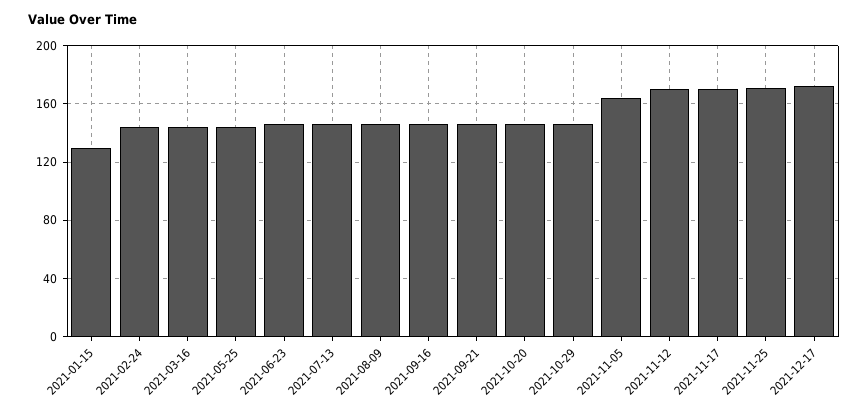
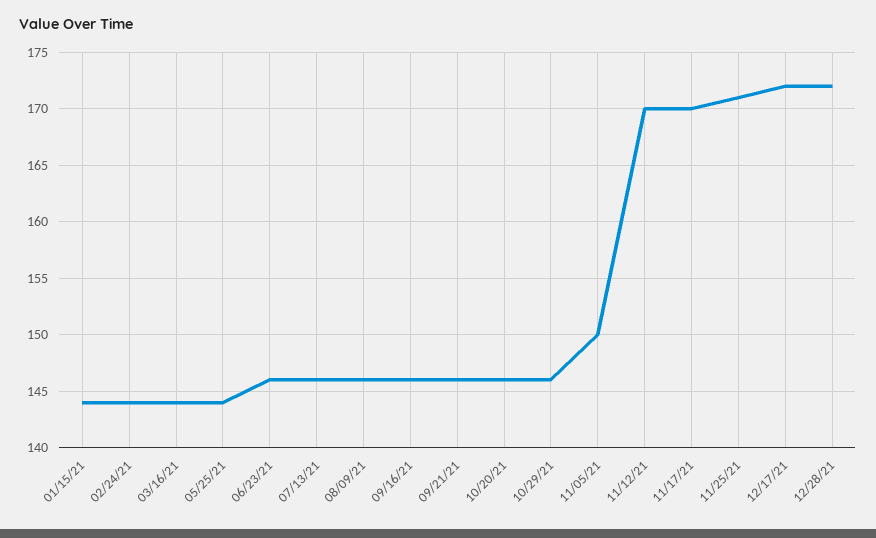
2021-01-15: 130 -> 144
2021-11-05: 165 -> 150
12/28/21: none -> 172

